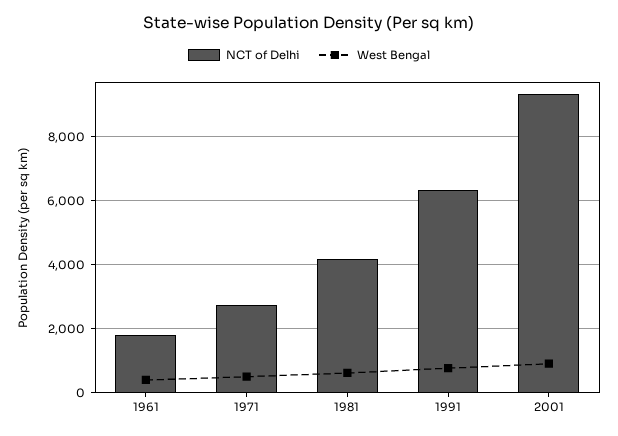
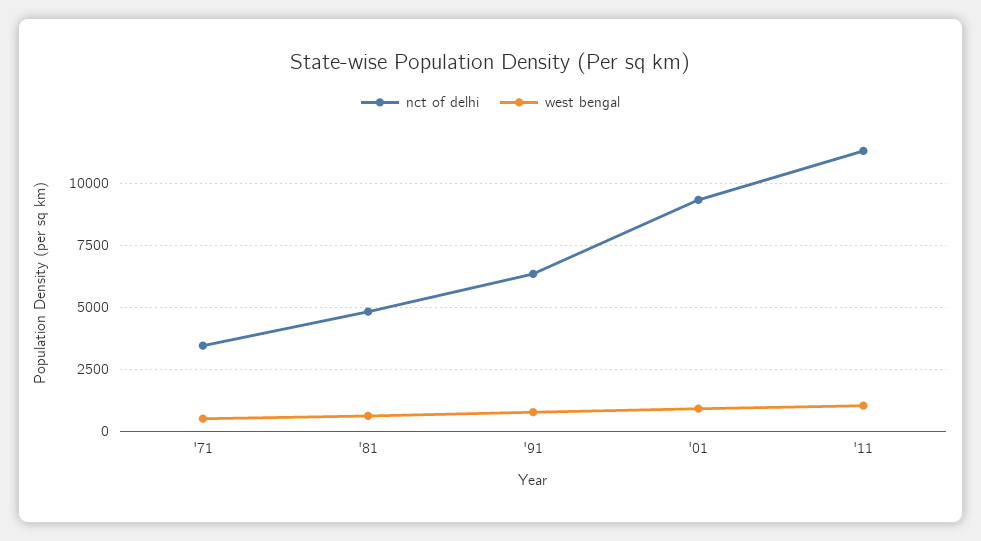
NCT of Delhi, 1961: 1800 -> none
West Bengal, 1961: 400 -> none
NCT of Delhi, 1971: 2800 -> 3500
NCT of Delhi, 1981: 4200 -> 4750
NCT of Delhi, '11: none -> 11250
West Bengal, '11: none -> 1000

